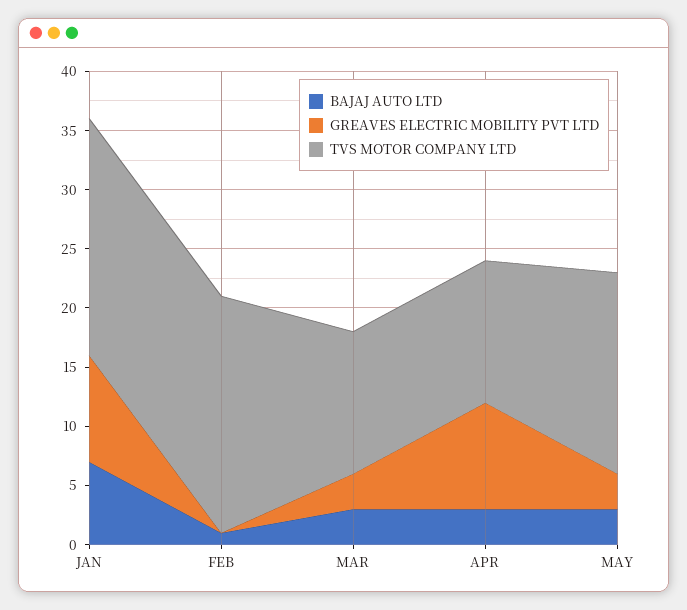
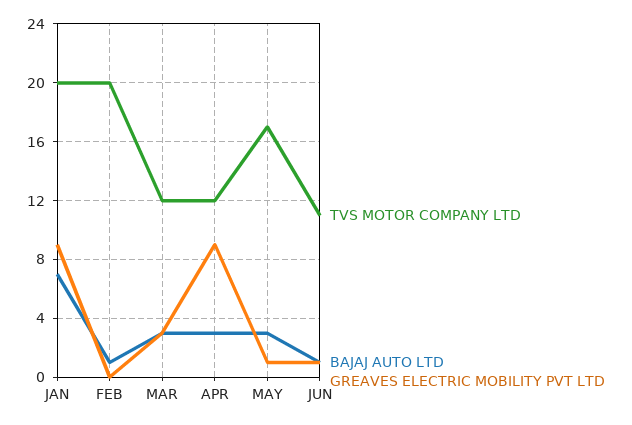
GREAVES ELECTRIC MOBILITY PVT LTD, MAY: 3 -> 1
TVS MOTOR COMPANY LTD, JUN: none -> 11
BAJAJ AUTO LTD, JUN: none -> 1
GREAVES ELECTRIC MOBILITY PVT LTD, JUN: none -> 1

